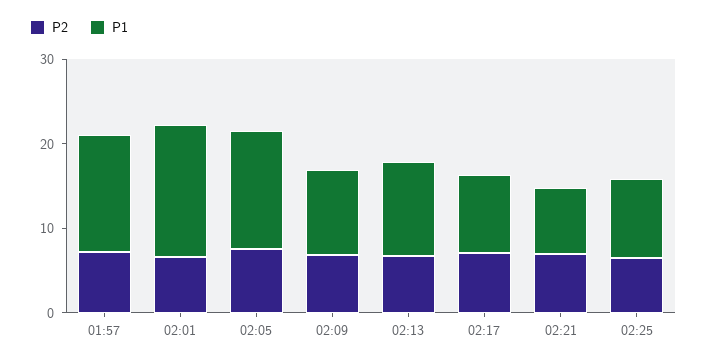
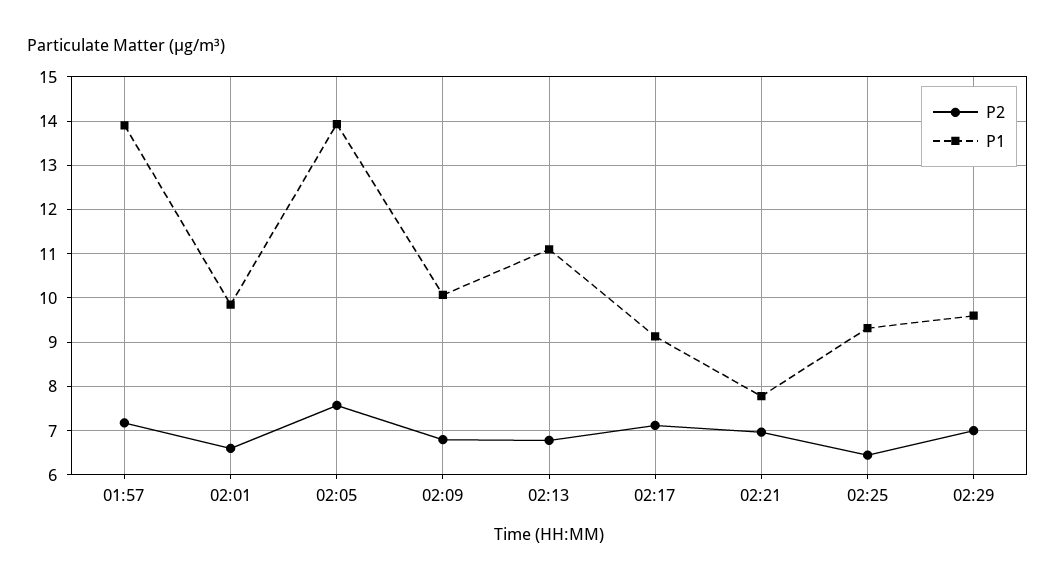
P1, 02:01: 16 -> 9.8
P2, 02:29: none -> 7
P1, 02:29: none -> 9.6

